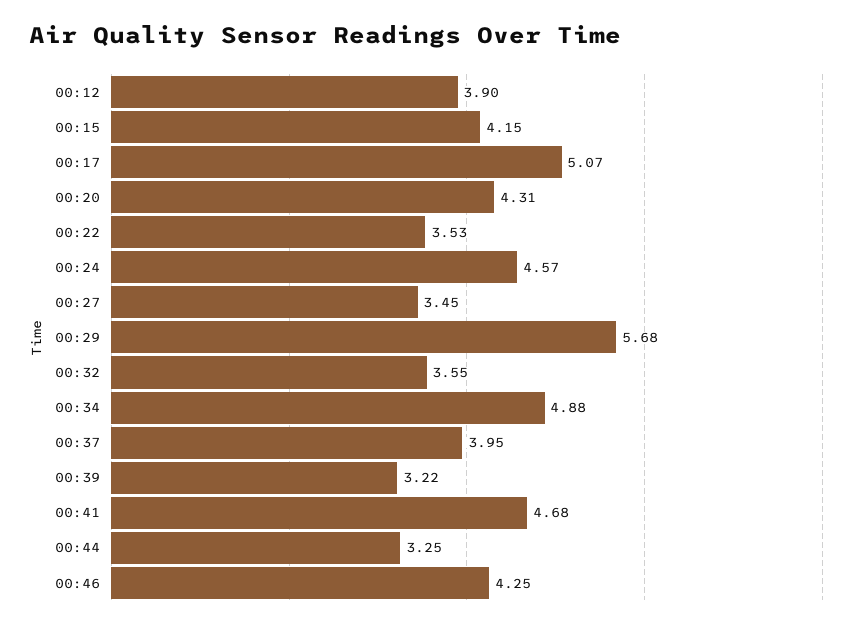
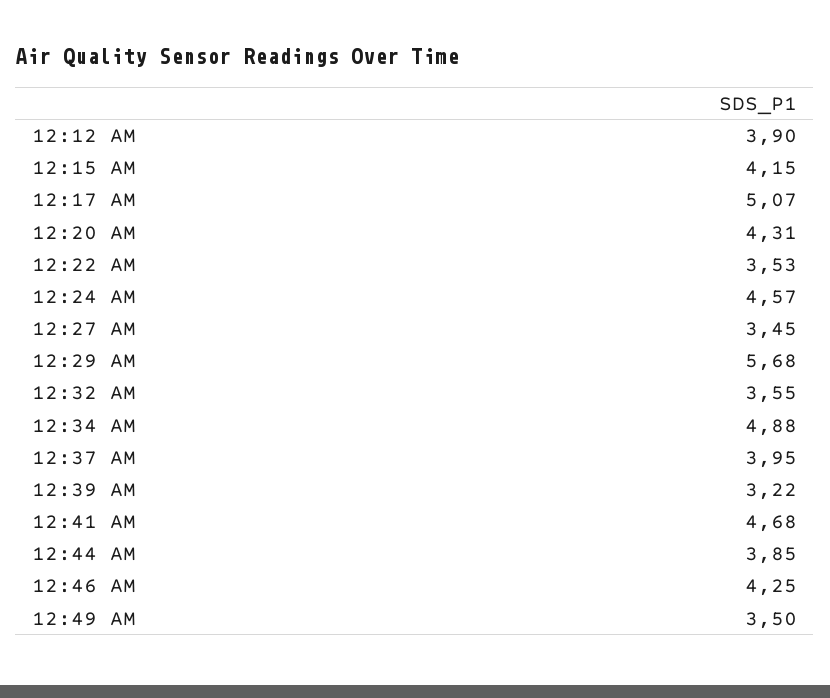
00:44: 3.25 -> 3.85
12:49 AM: none -> 3.5

